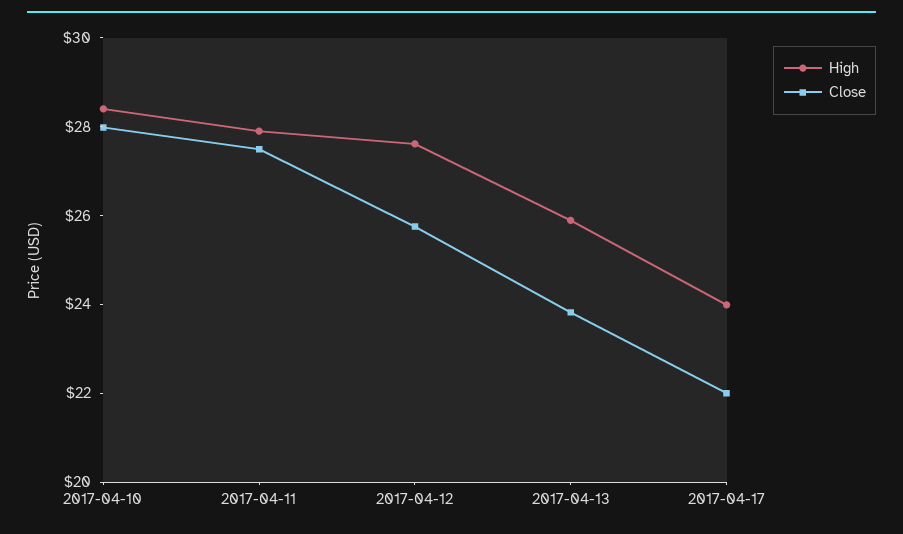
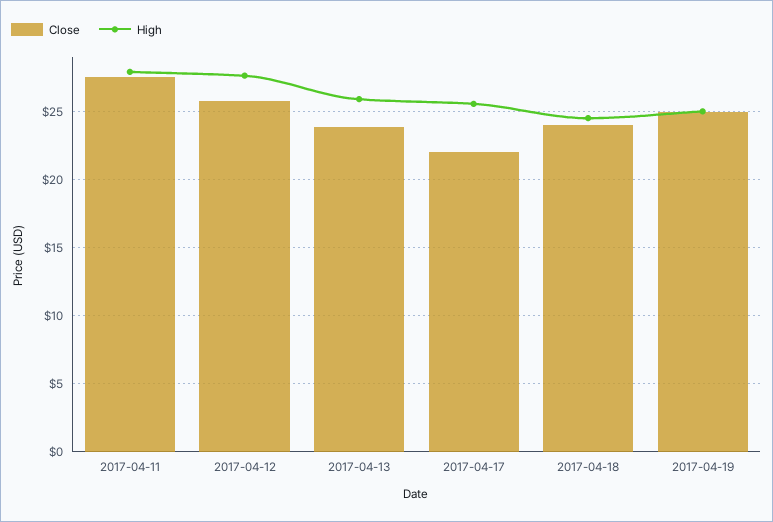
High, 2017-04-10: 28.5 -> none
Close, 2017-04-10: 28 -> none
High, 2017-04-17: 24 -> 25.5
Close, 2017-04-18: none -> 24
High, 2017-04-18: none -> 24.5
Close, 2017-04-19: none -> 25
High, 2017-04-19: none -> 25

